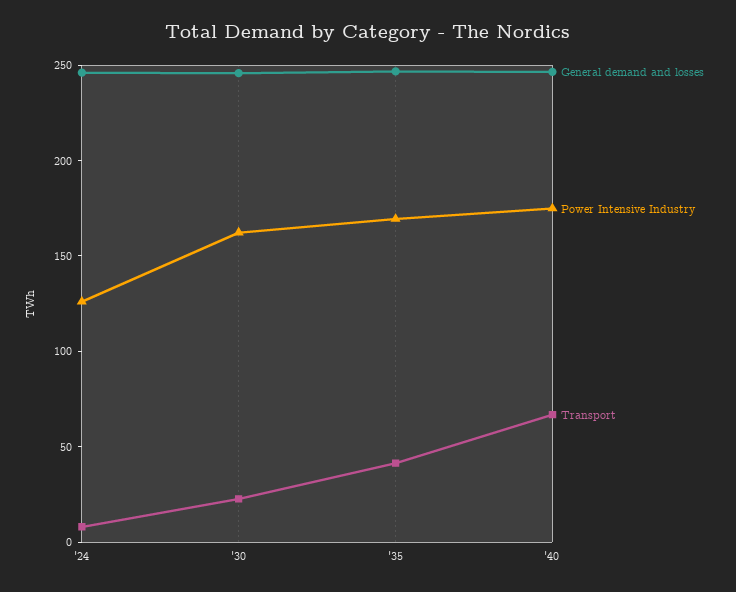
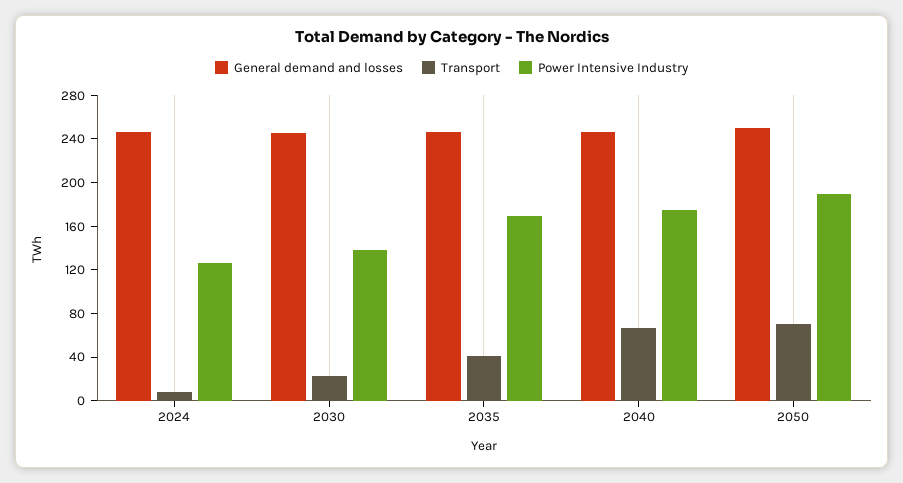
Power Intensive Industry, '30: 160 -> 140
General demand and losses, 2050: none -> 250
Transport, 2050: none -> 70
Power Intensive Industry, 2050: none -> 190

